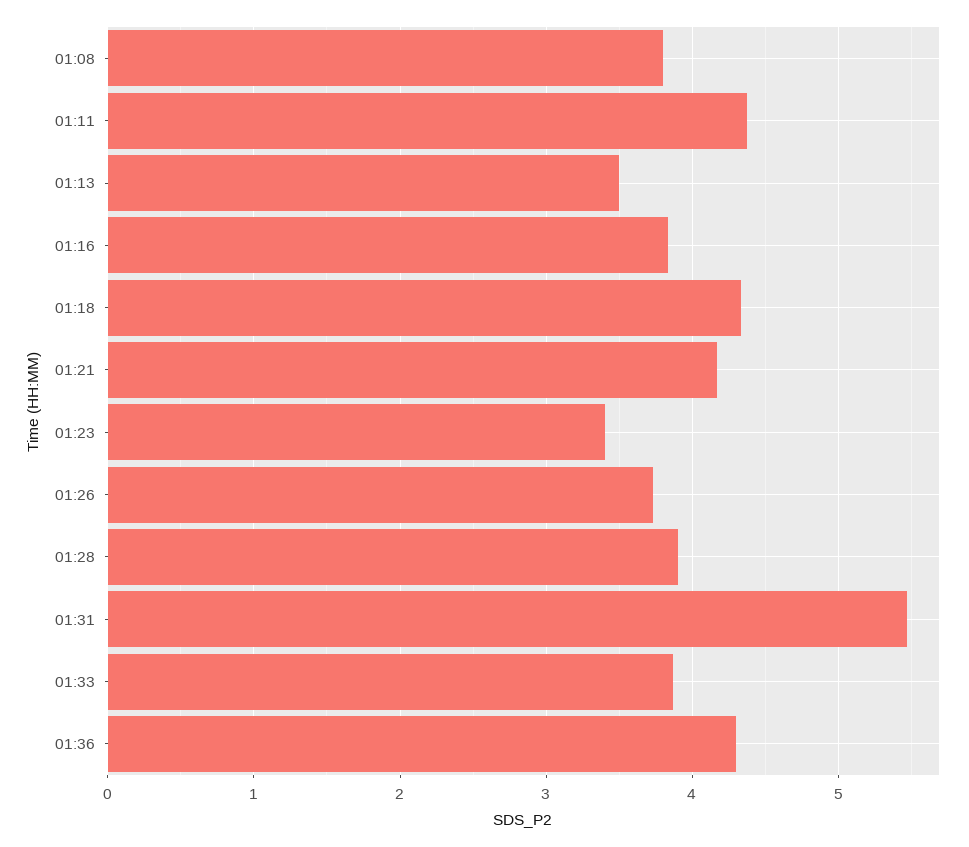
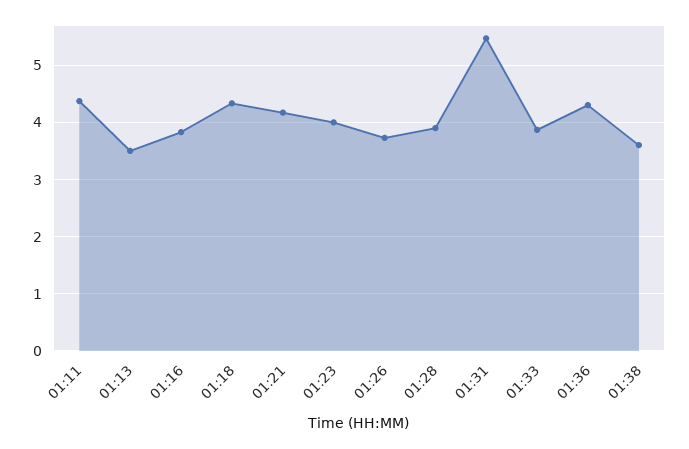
01:08: 3.8 -> none
01:23: 3.4 -> 4
01:38: none -> 3.6

